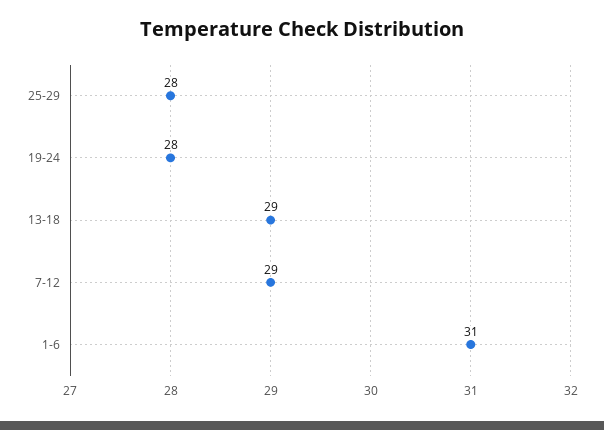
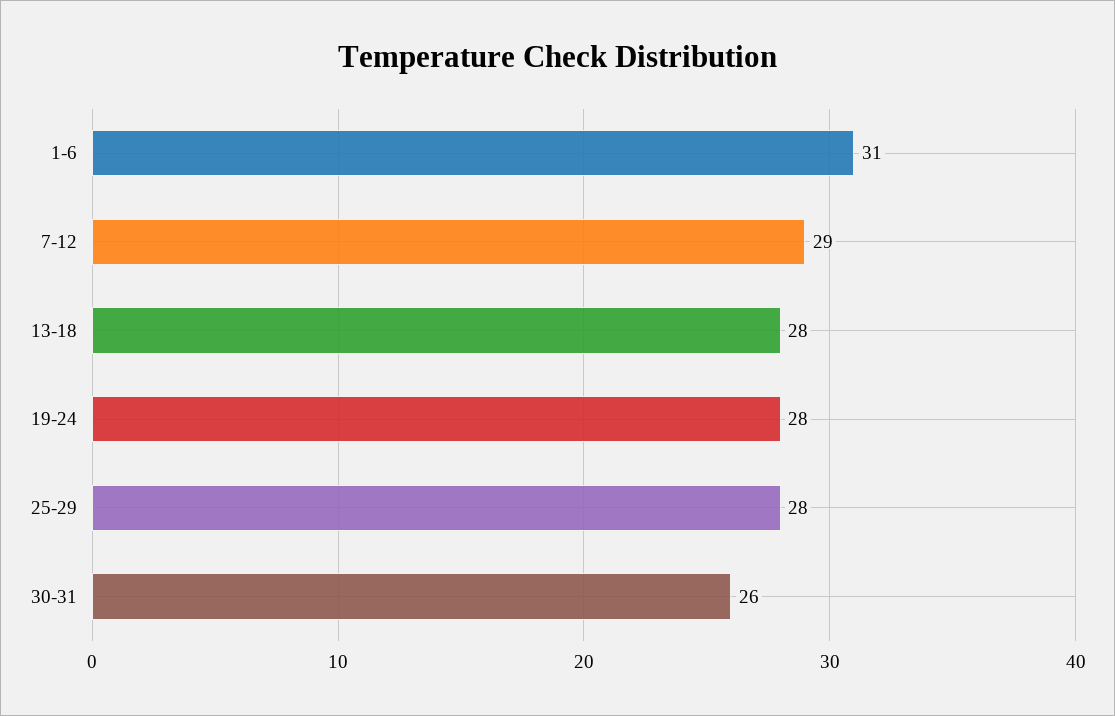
13-18: 29 -> 28
30-31: none -> 26

